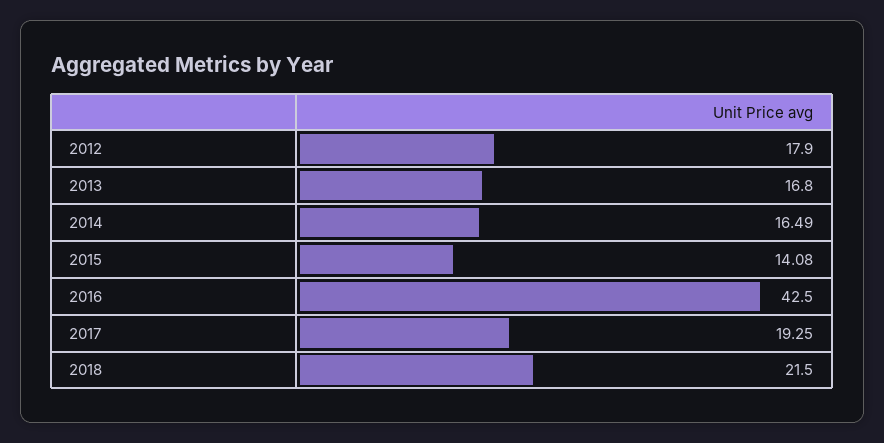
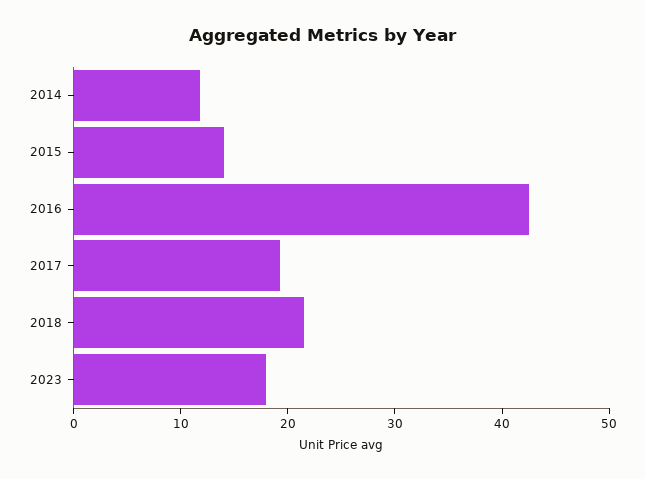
2012: 17.9 -> none
2013: 16.8 -> none
2014: 16.49 -> 12
2023: none -> 18

